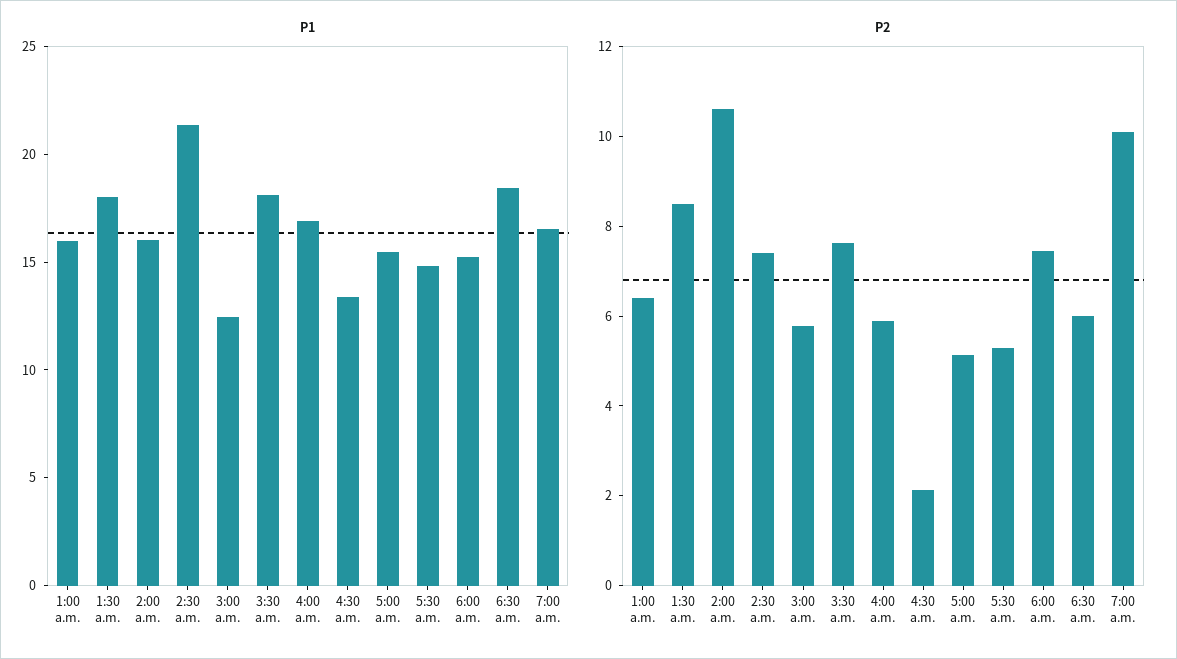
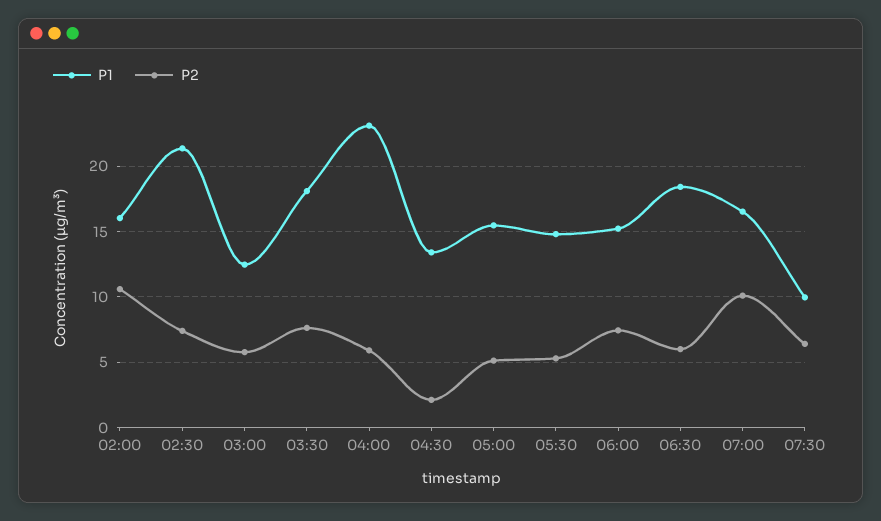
P1, 1:00 a.m.: 16 -> none
P1, 1:30 a.m.: 18 -> none
P1, 4:00 a.m.: 17 -> 23
P2, 1:00 a.m.: 6.5 -> none
P2, 1:30 a.m.: 8.5 -> none
P1, 07:30: none -> 10
P2, 07:30: none -> 6.5

